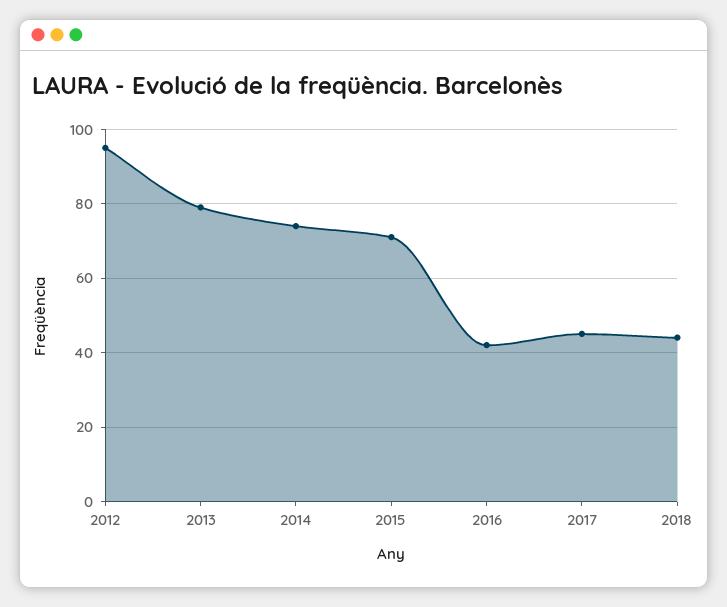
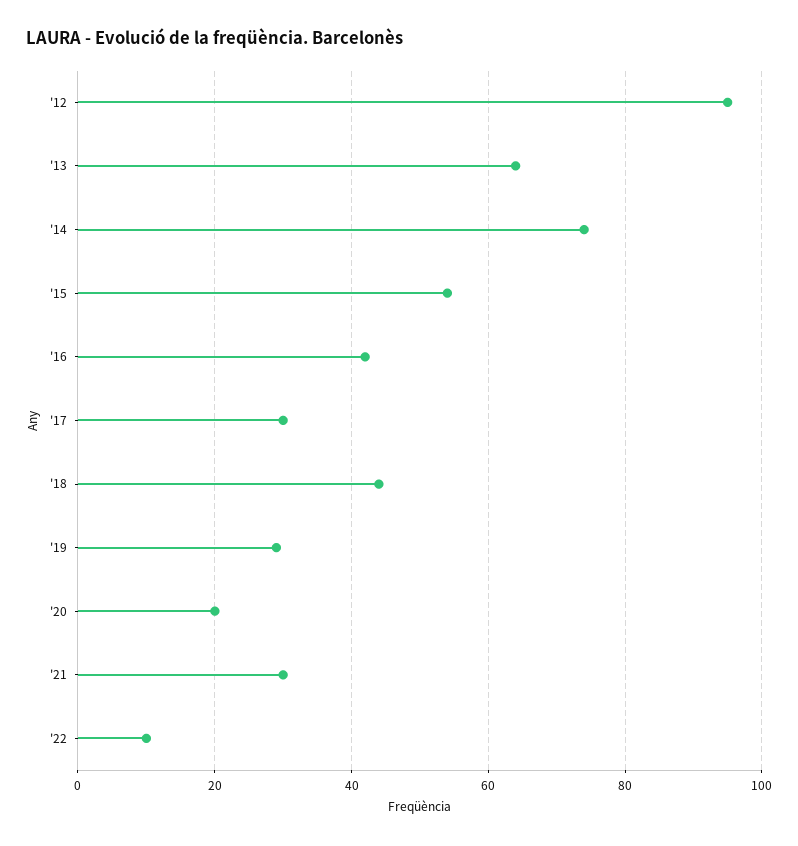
2013: 80 -> 65
2015: 70 -> 55
2017: 45 -> 30
'19: none -> 30
'20: none -> 20
'21: none -> 30
'22: none -> 10

